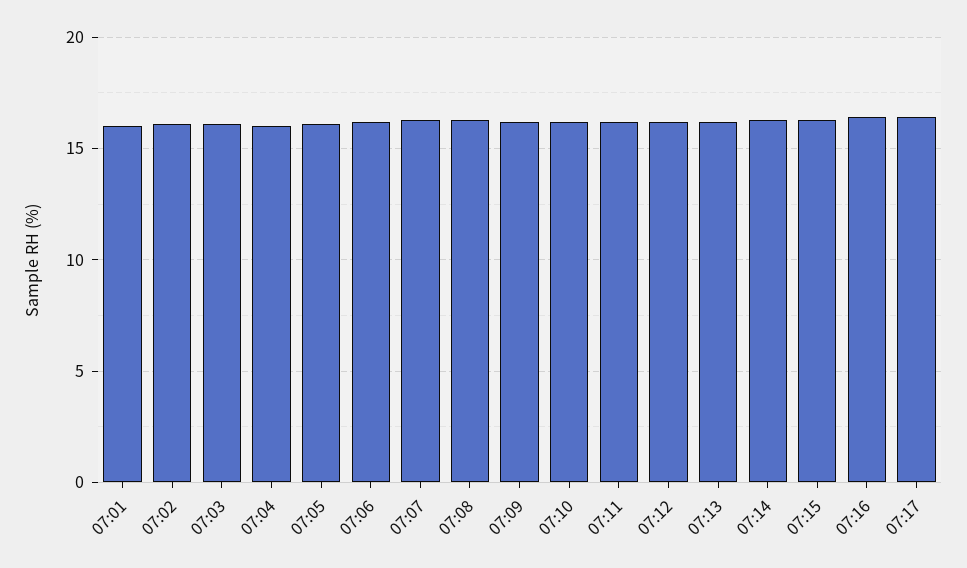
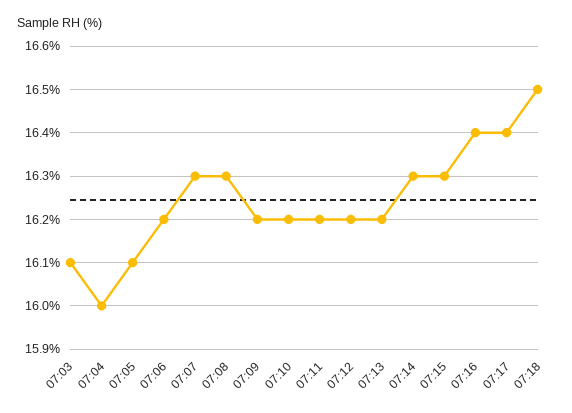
07:01: 16 -> none
07:02: 16 -> none
07:18: none -> 16.5

